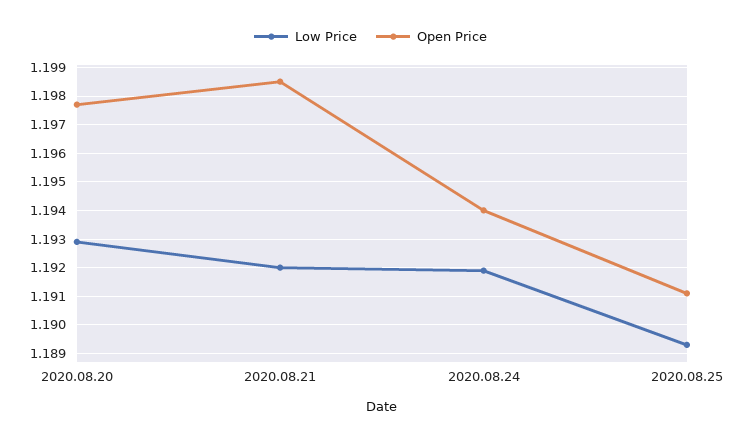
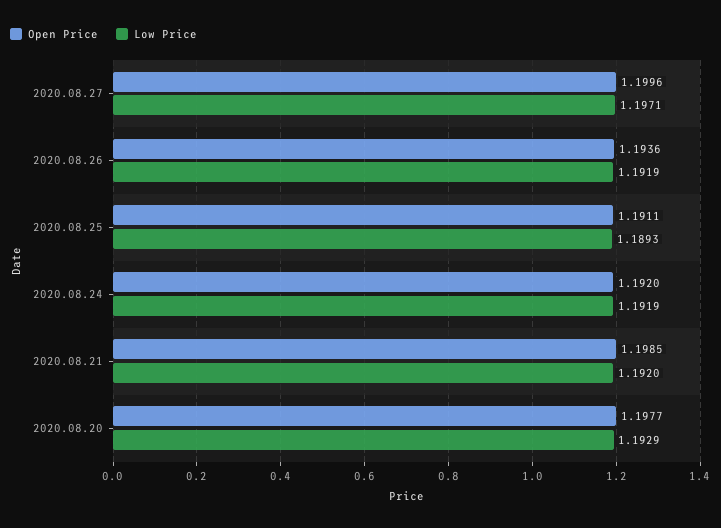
Open Price, 2020.08.24: 1.194 -> 1.192
Open Price, 2020.08.27: none -> 1.1996
Low Price, 2020.08.27: none -> 1.1971
Open Price, 2020.08.26: none -> 1.1936
Low Price, 2020.08.26: none -> 1.1919

